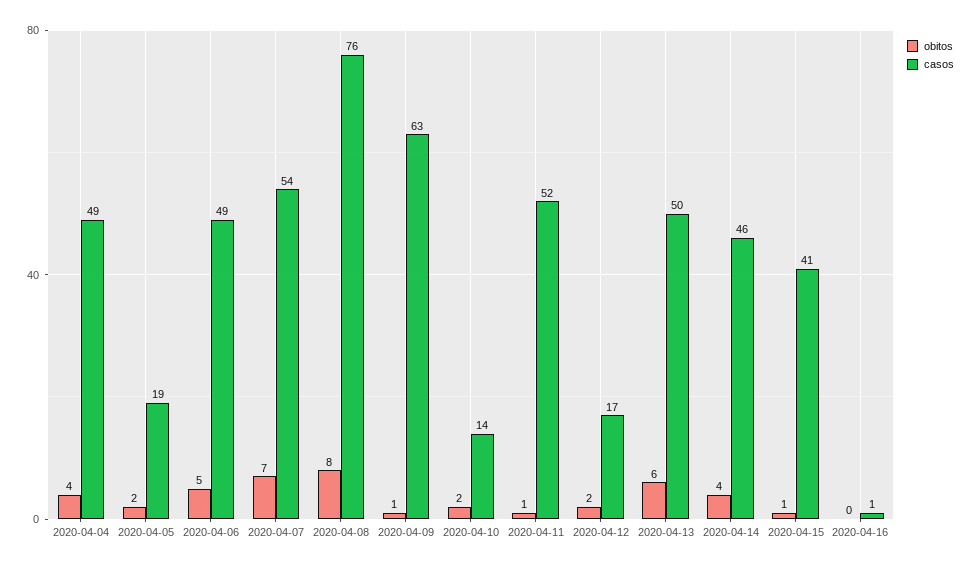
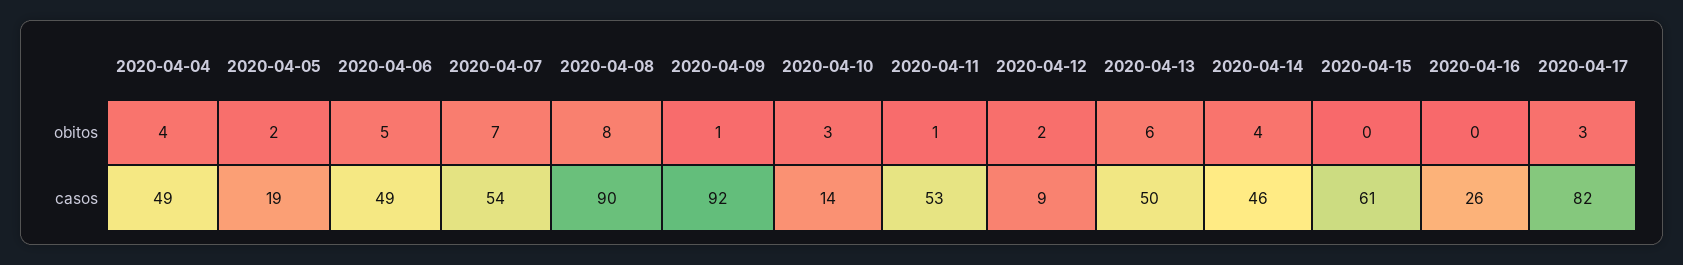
casos, 2020-04-08: 76 -> 90
casos, 2020-04-09: 63 -> 92
obitos, 2020-04-10: 2 -> 3
casos, 2020-04-11: 52 -> 53
casos, 2020-04-12: 17 -> 9
obitos, 2020-04-15: 1 -> 0
casos, 2020-04-15: 41 -> 61
casos, 2020-04-16: 1 -> 26
obitos, 2020-04-17: none -> 3
casos, 2020-04-17: none -> 82

